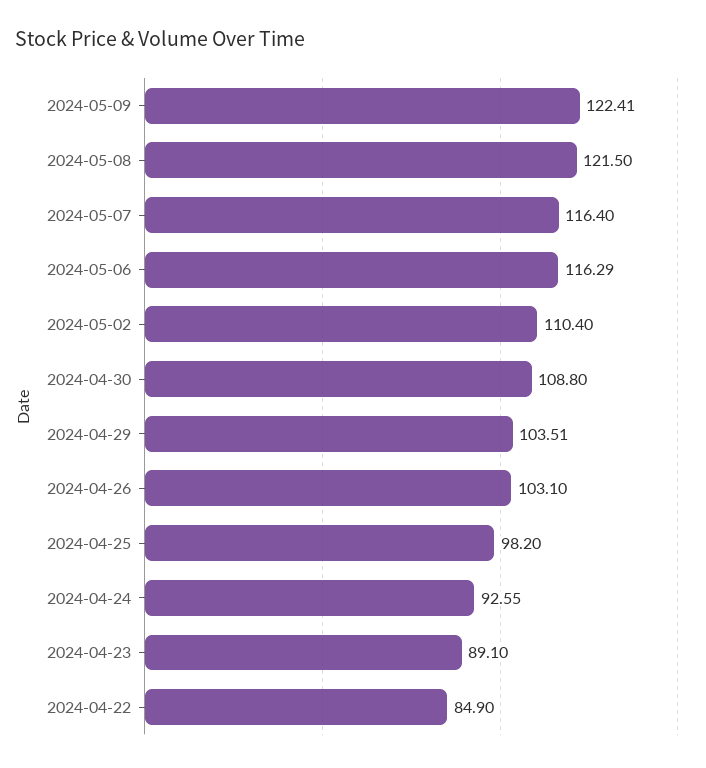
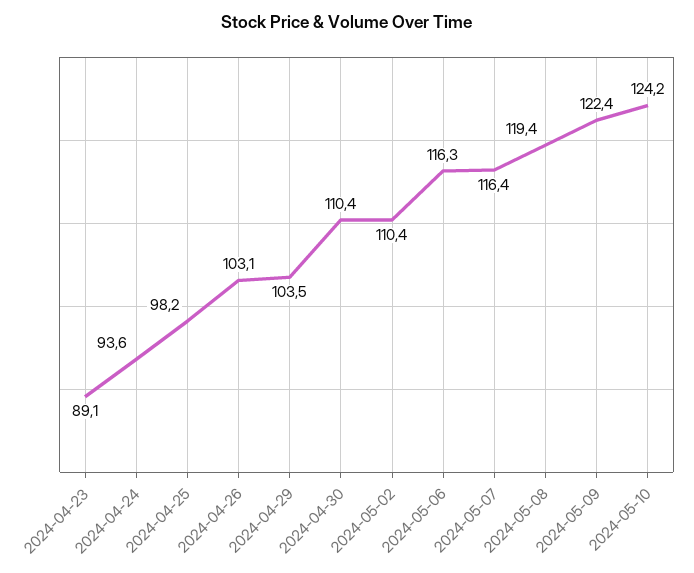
2024-05-08: 121.5 -> 119.4
2024-04-30: 108.8 -> 110.4
2024-04-24: 92.55 -> 93.6
2024-04-22: 84.9 -> none
2024-05-10: none -> 124.2

